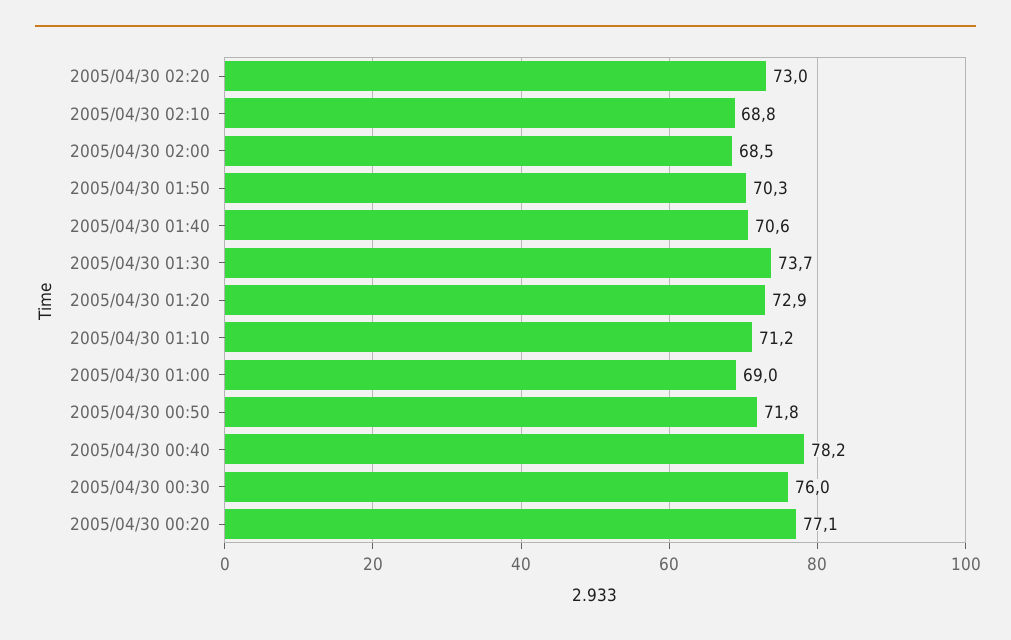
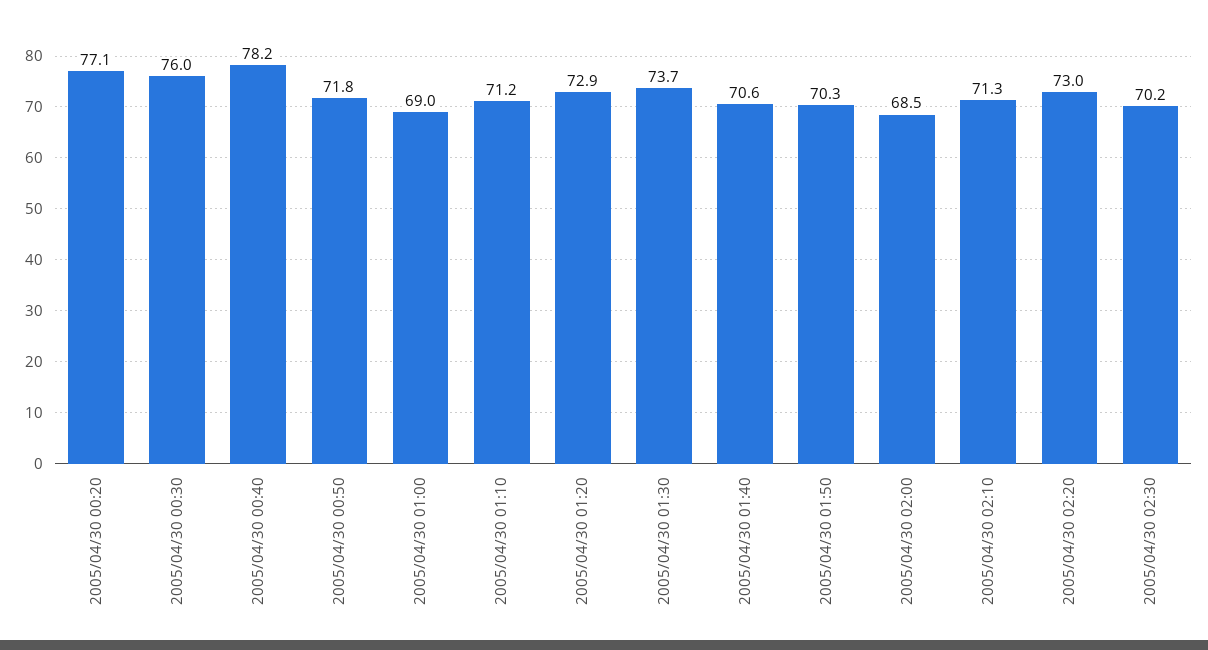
2005/04/30 02:10: 68.8 -> 71.3
2005/04/30 02:30: none -> 70.2

